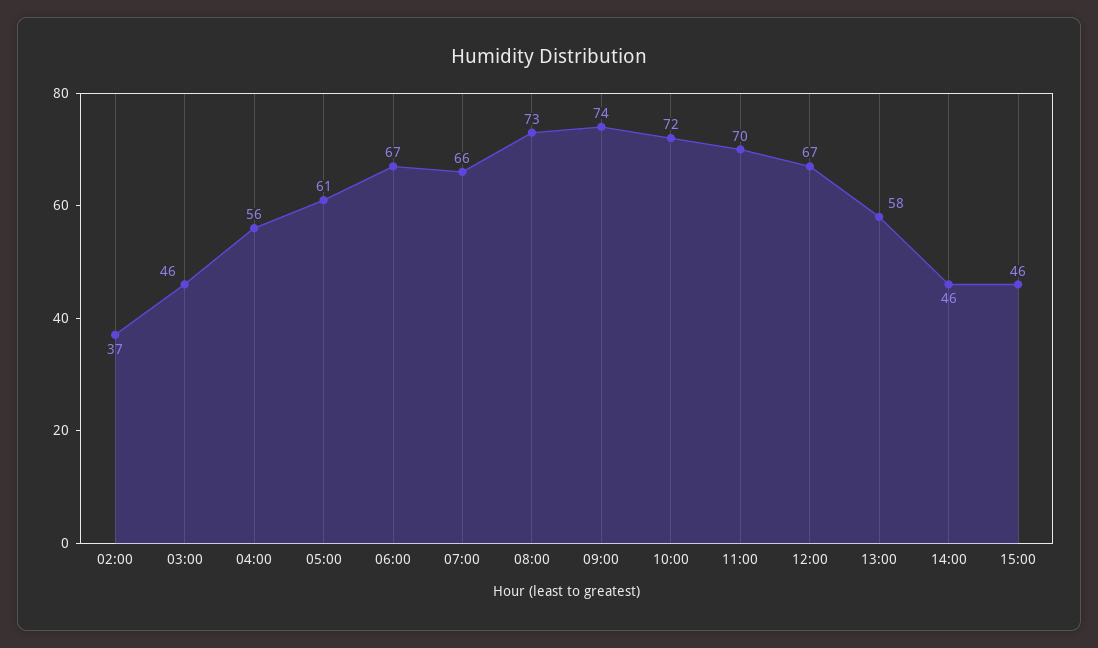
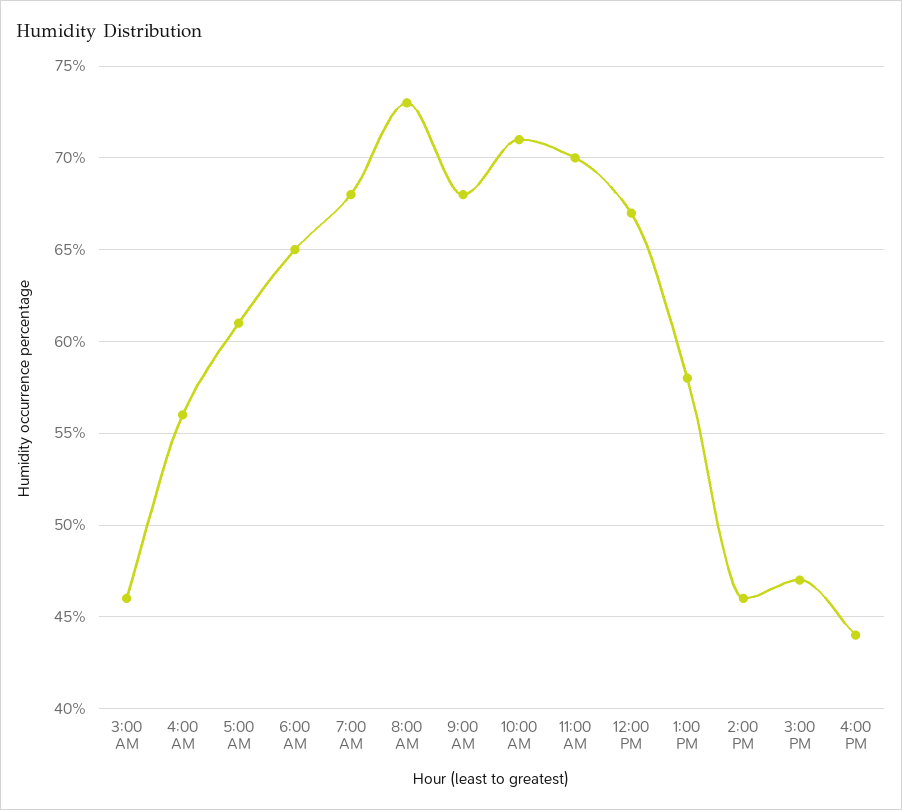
02:00: 37 -> none
06:00: 67 -> 65
07:00: 66 -> 68
09:00: 74 -> 68
10:00: 72 -> 71
15:00: 46 -> 47
4:00 PM: none -> 44

